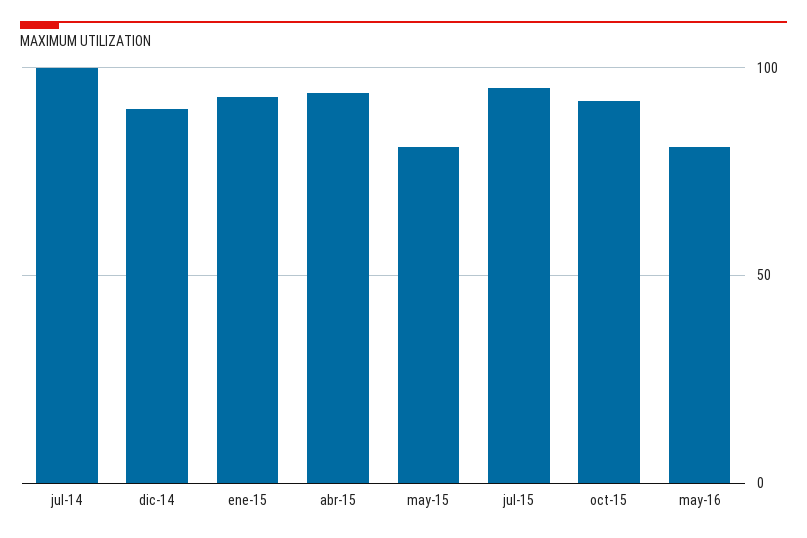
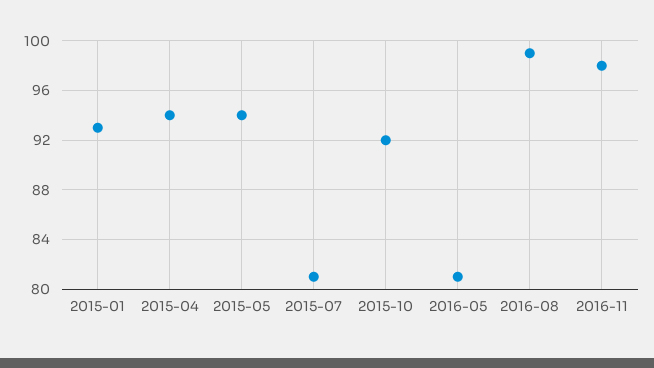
jul-14: 100 -> none
dic-14: 90 -> none
may-15: 80 -> 94
jul-15: 95 -> 81
2016-08: none -> 99
2016-11: none -> 98

